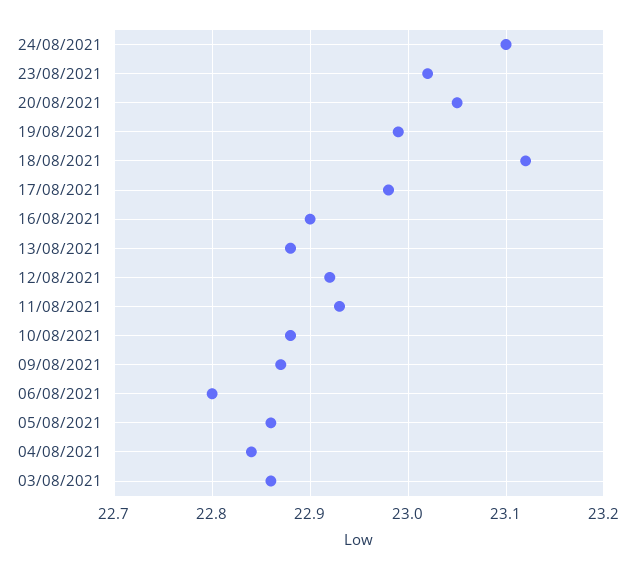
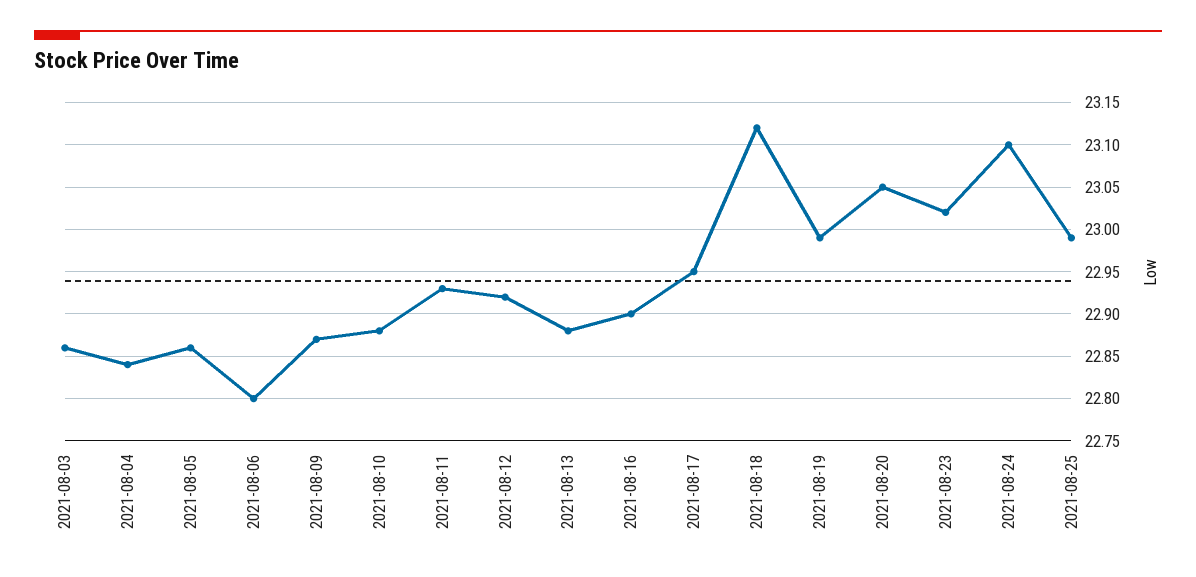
17/08/2021: 22.98 -> 22.95
2021-08-25: none -> 22.99

